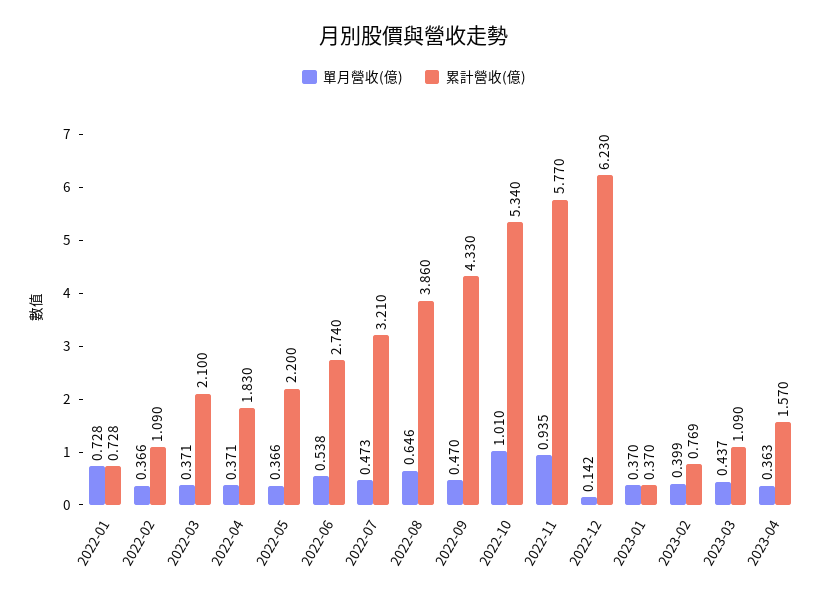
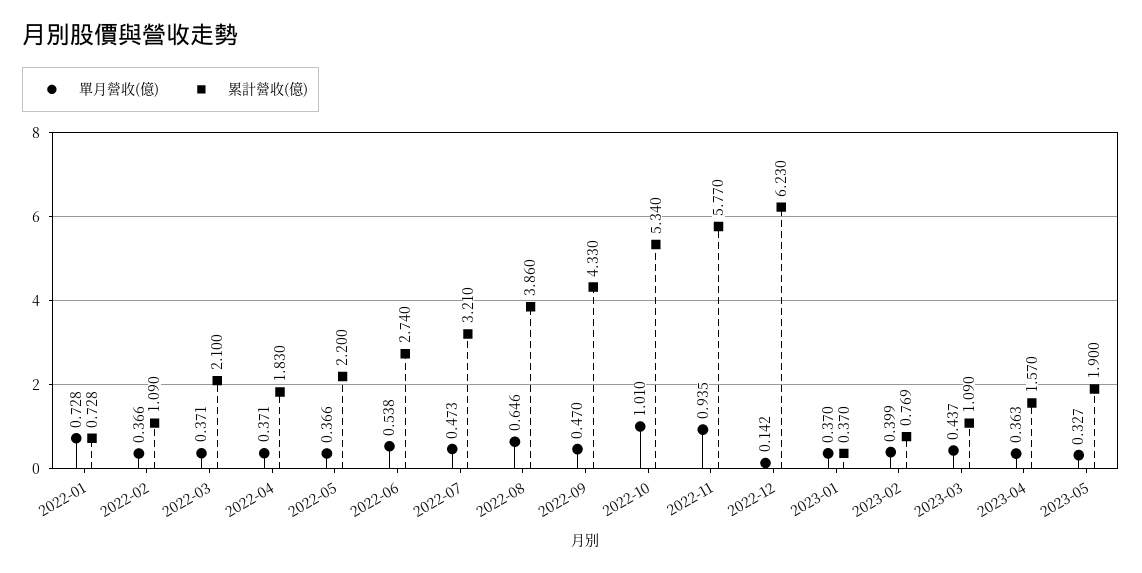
單月營收(億), 2023-05: none -> 0.327
累計營收(億), 2023-05: none -> 1.9

